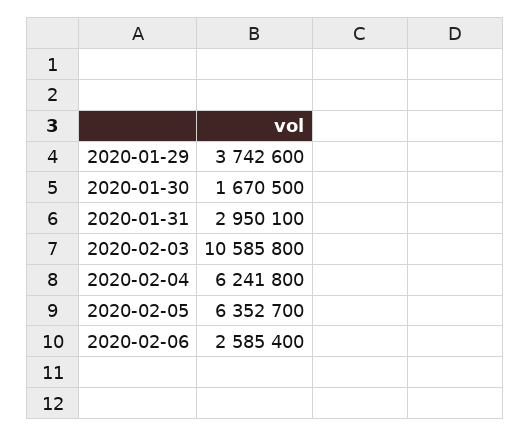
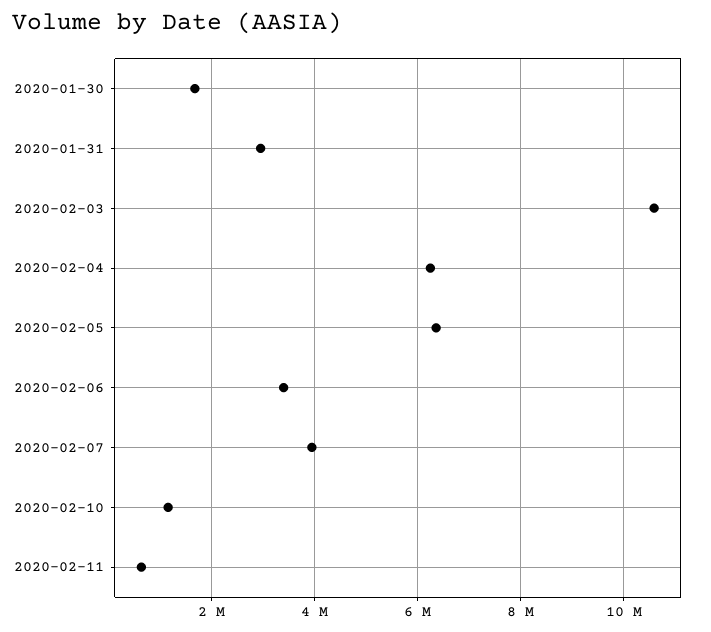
2020-01-29: 3742600 -> none
2020-02-06: 2585400 -> 3400000
2020-02-07: none -> 4000000
2020-02-10: none -> 1200000
2020-02-11: none -> 600000

